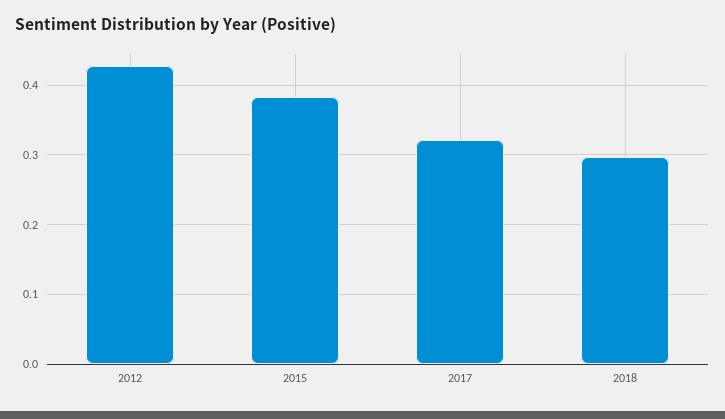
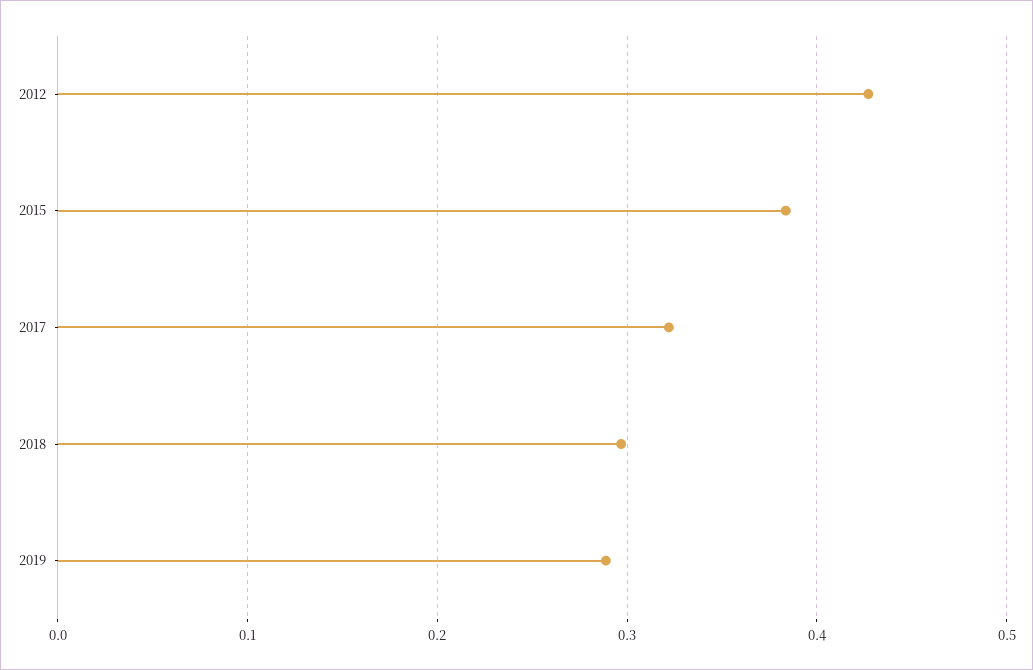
2019: none -> 0.29

